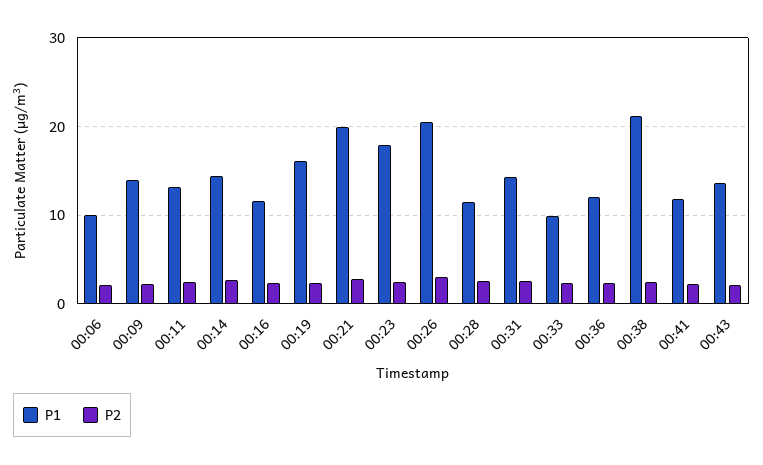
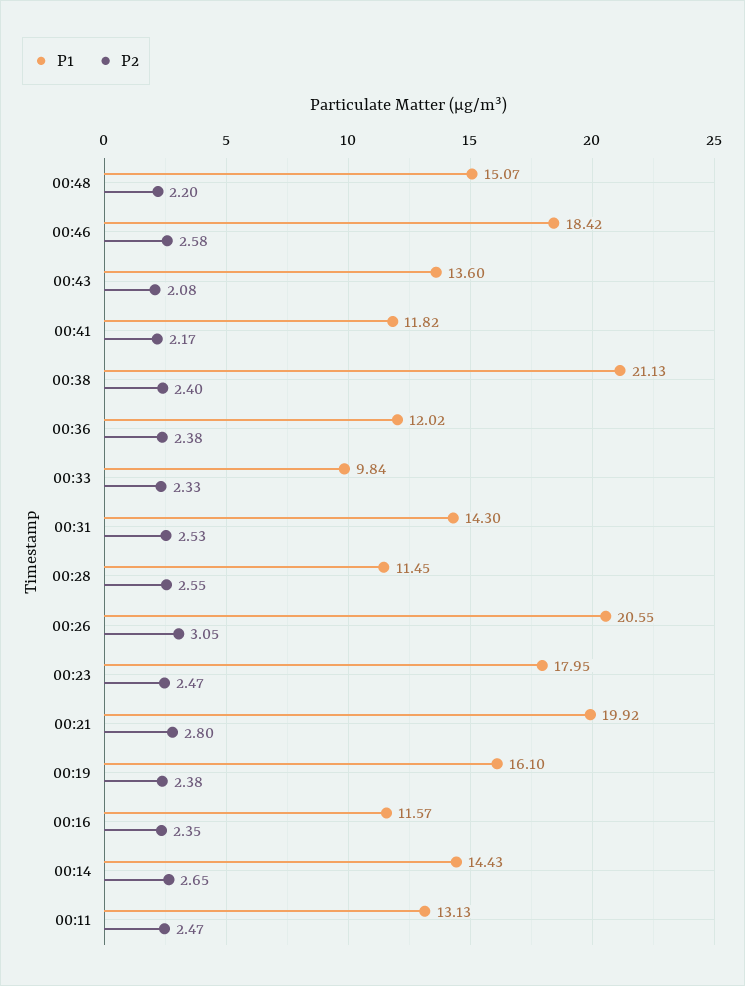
P1, 00:06: 10 -> none
P2, 00:06: 2 -> none
P1, 00:09: 14 -> none
P2, 00:09: 2 -> none
P1, 00:48: none -> 15.07
P2, 00:48: none -> 2.2
P1, 00:46: none -> 18.42
P2, 00:46: none -> 2.58

